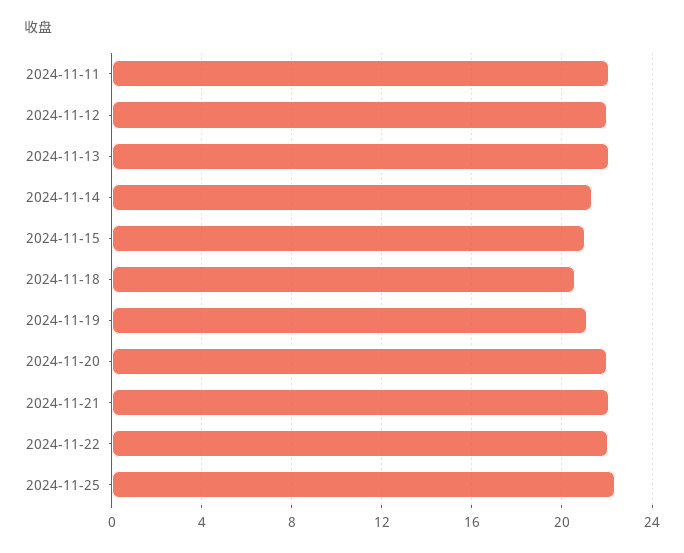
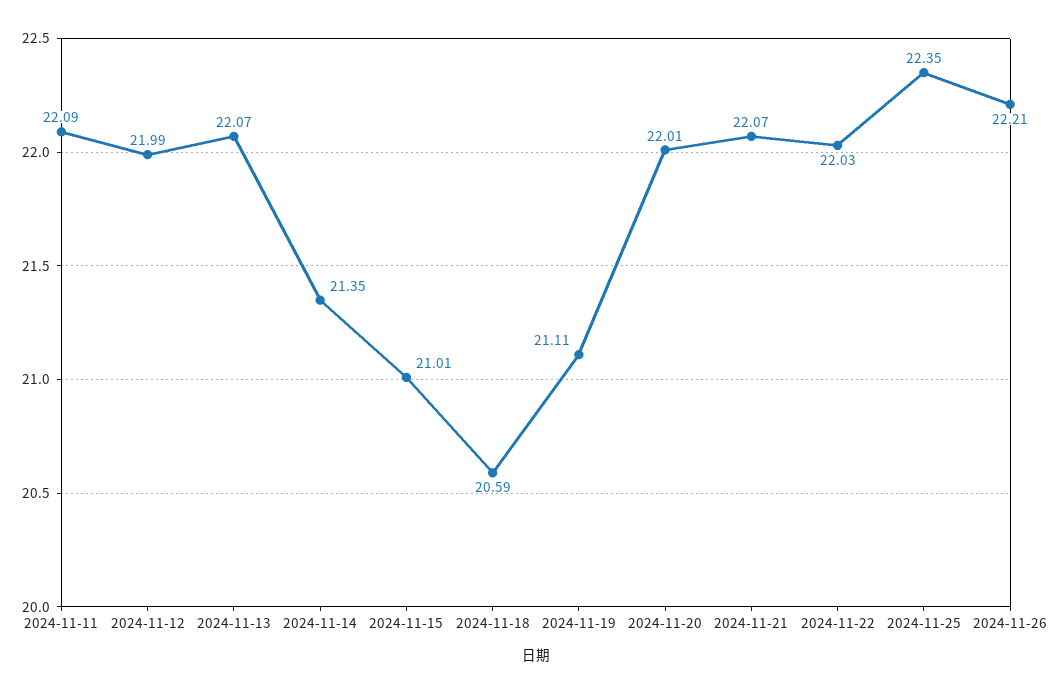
2024-11-26: none -> 22.21

